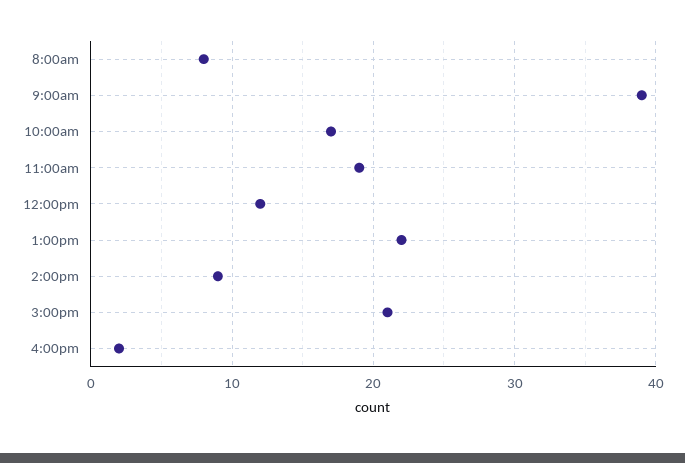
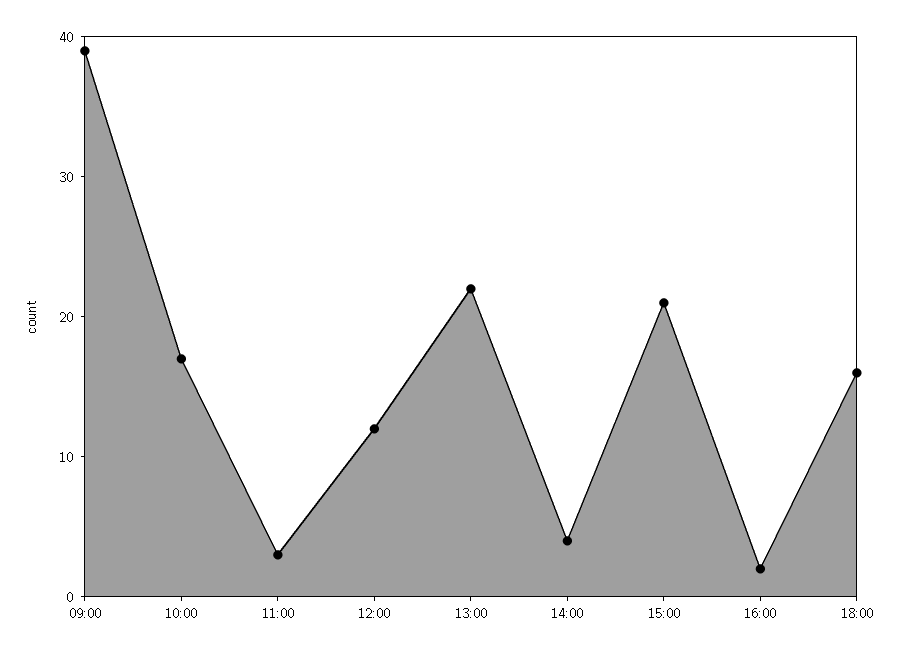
8:00am: 8 -> none
11:00am: 19 -> 3
2:00pm: 9 -> 4
18:00: none -> 16

